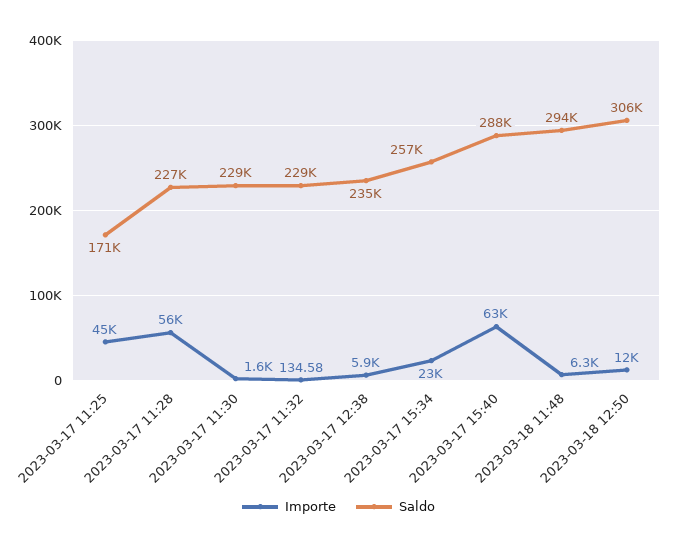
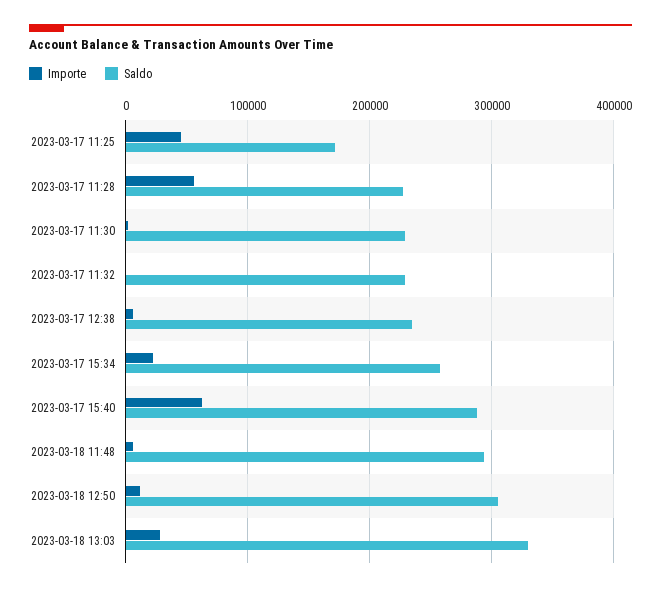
Importe, 2023-03-18 13:03: none -> 30000
Saldo, 2023-03-18 13:03: none -> 330000

